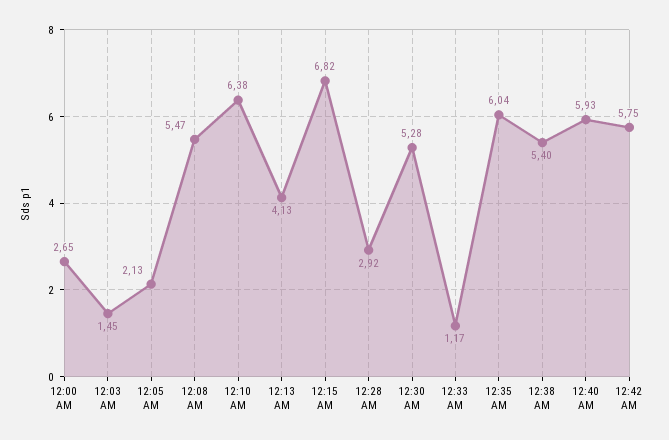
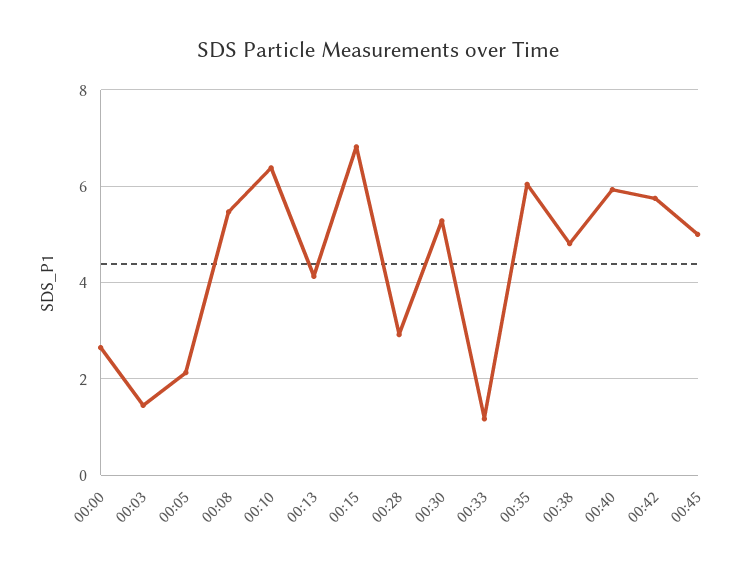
12:38 AM: 5.4 -> 4.8
00:45: none -> 5

